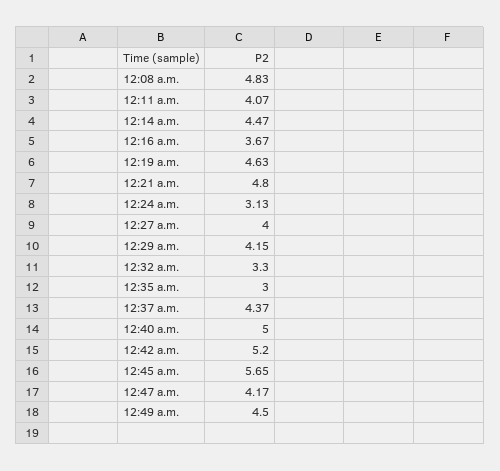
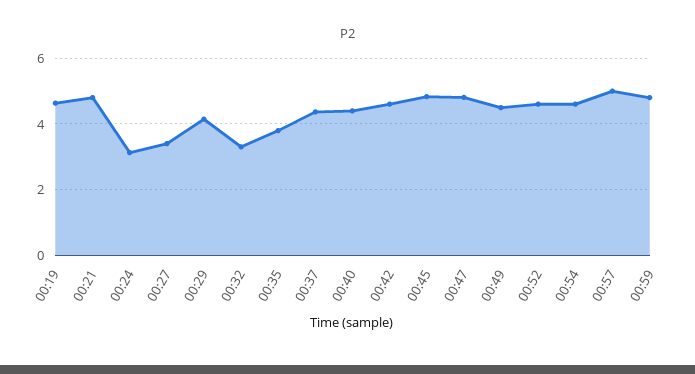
12:08 a.m.: 4.83 -> none
12:11 a.m.: 4.07 -> none
12:14 a.m.: 4.47 -> none
12:16 a.m.: 3.67 -> none
12:27 a.m.: 4 -> 3.4
12:35 a.m.: 3 -> 3.8
12:40 a.m.: 5 -> 4.4
12:42 a.m.: 5.2 -> 4.6
12:45 a.m.: 5.65 -> 4.8
12:47 a.m.: 4.17 -> 4.8
00:52: none -> 4.6
00:54: none -> 4.6
00:57: none -> 5
00:59: none -> 4.8

